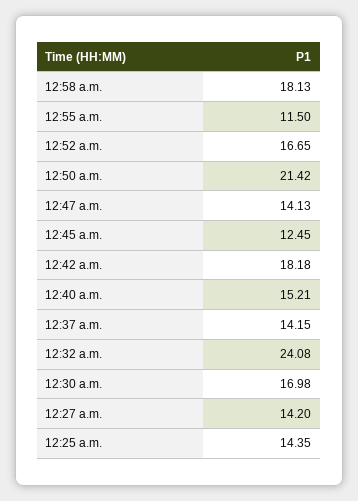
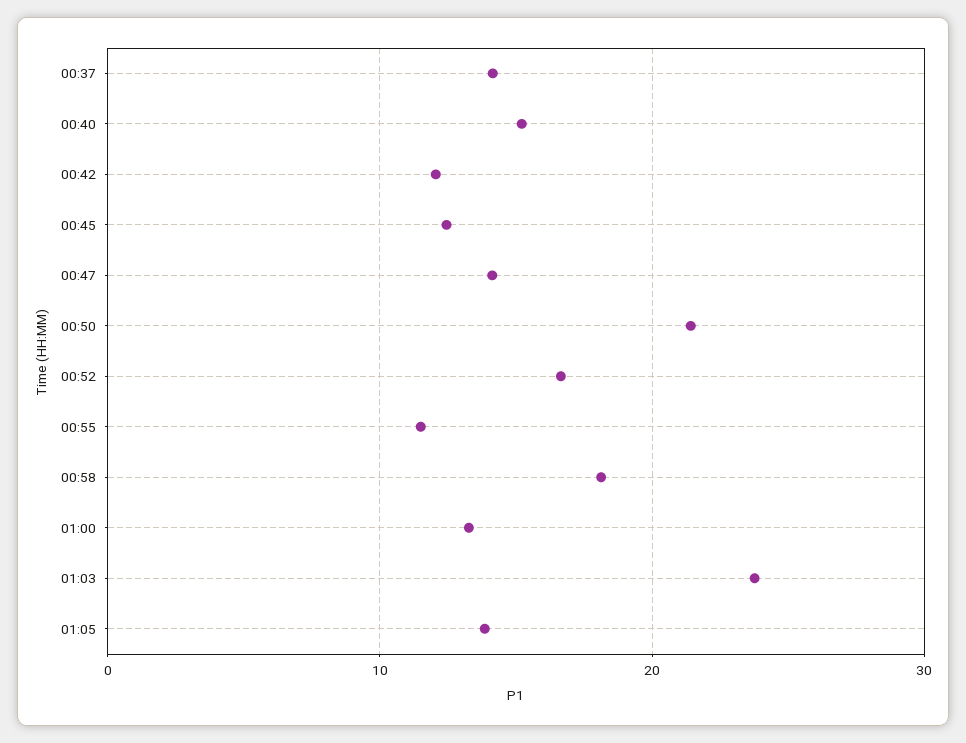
12:42 a.m.: 18.18 -> 12
12:32 a.m.: 24.08 -> none
12:30 a.m.: 16.98 -> none
12:27 a.m.: 14.2 -> none
12:25 a.m.: 14.35 -> none
01:00: none -> 13
01:03: none -> 24
01:05: none -> 14

